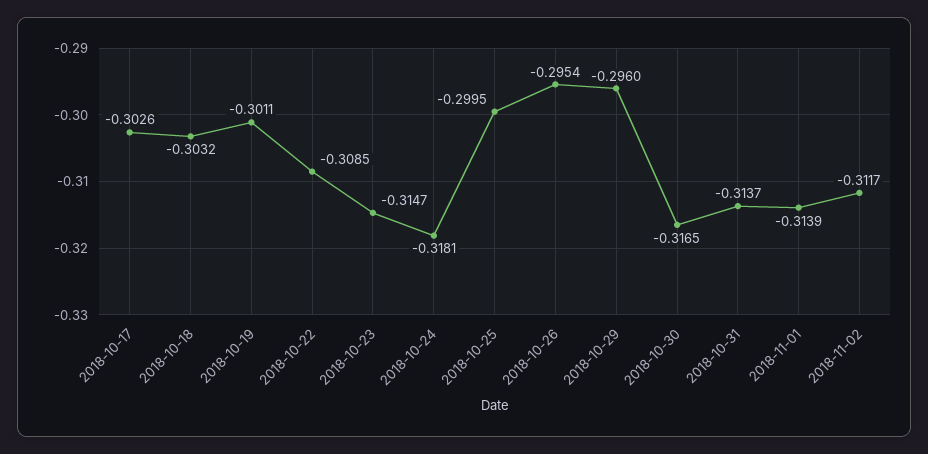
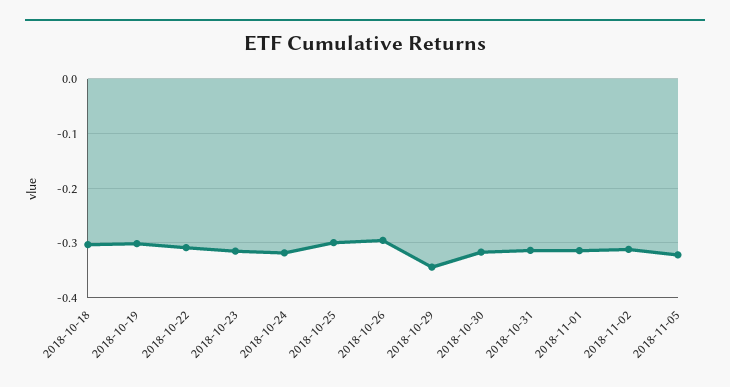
2018-10-17: -0.3026 -> none
2018-10-29: -0.296 -> -0.34
2018-11-05: none -> -0.32

